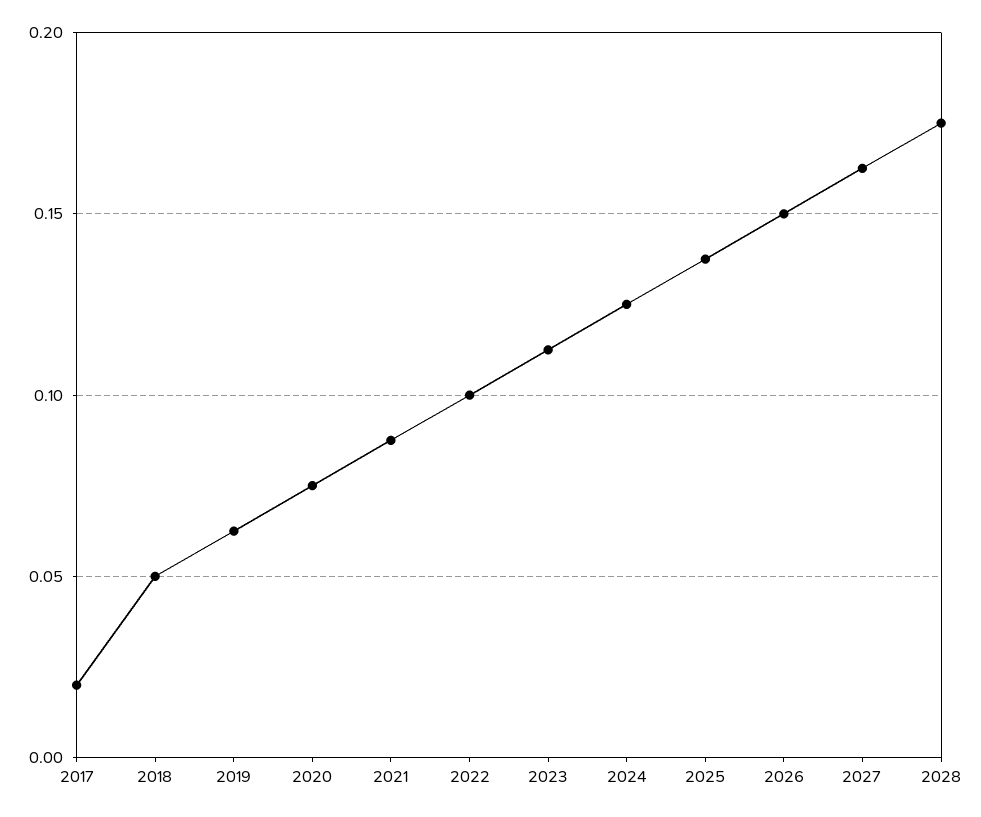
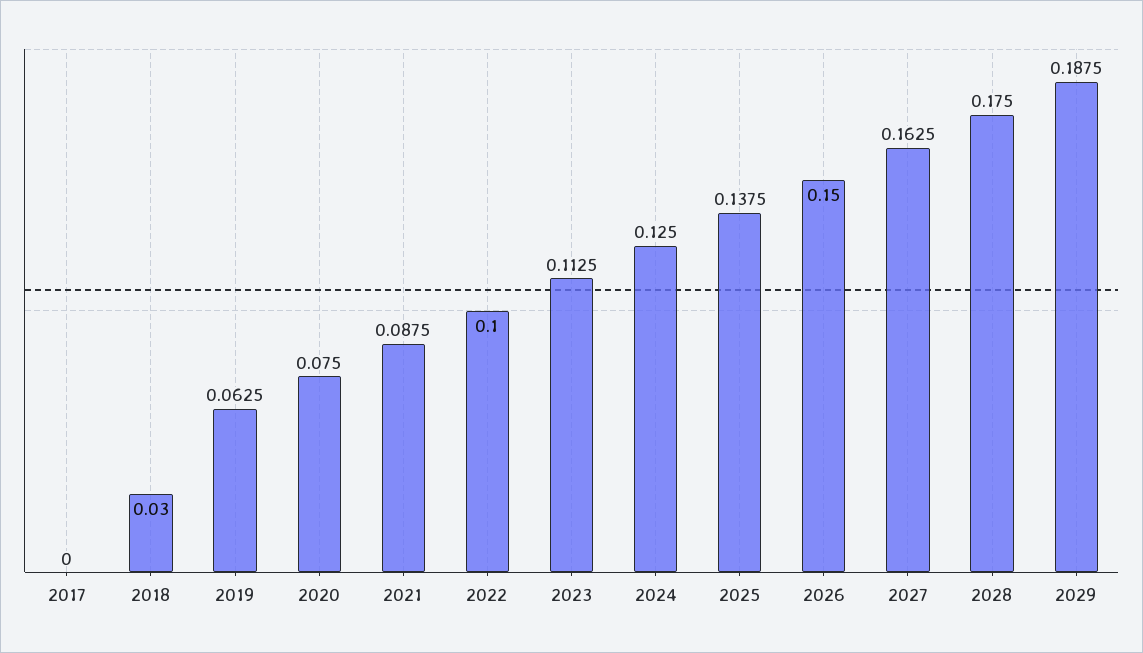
2017: 0.02 -> 0
2018: 0.05 -> 0.03
2029: none -> 0.1875

